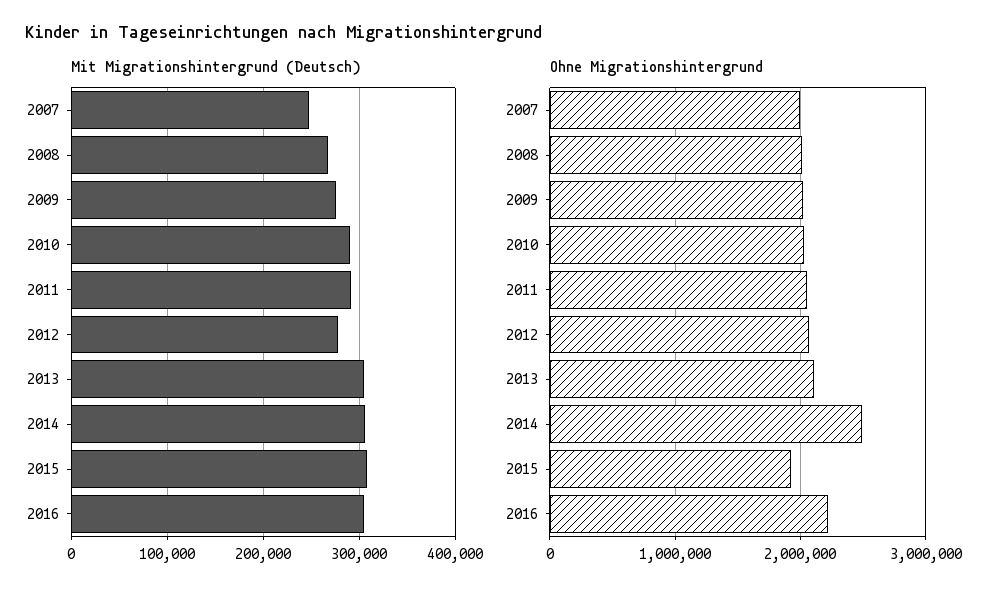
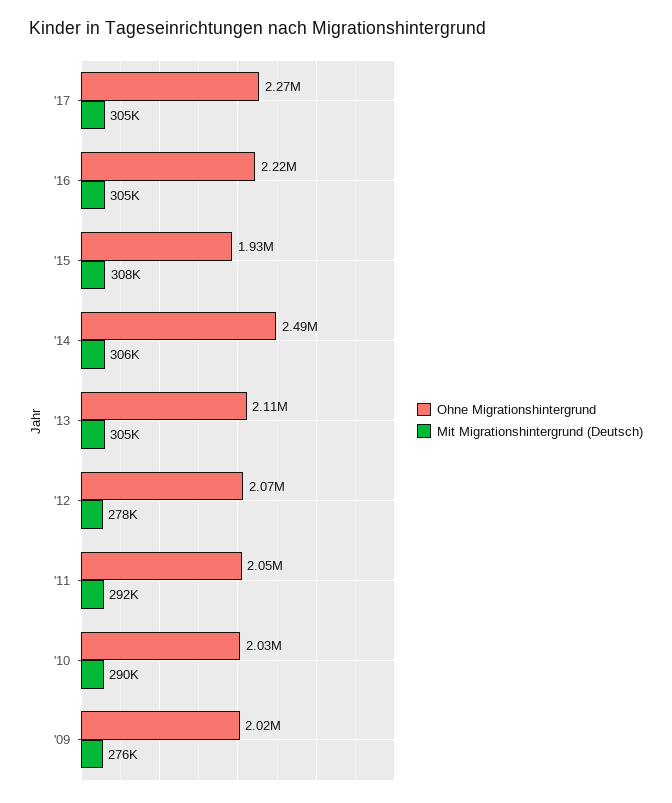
Mit Migrationshintergrund (Deutsch), 2007: 250000 -> none
Mit Migrationshintergrund (Deutsch), 2008: 270000 -> none
Ohne Migrationshintergrund, 2007: 2000000 -> none
Ohne Migrationshintergrund, 2008: 2000000 -> none
Ohne Migrationshintergrund, '17: none -> 2270000
Mit Migrationshintergrund (Deutsch), '17: none -> 305000

